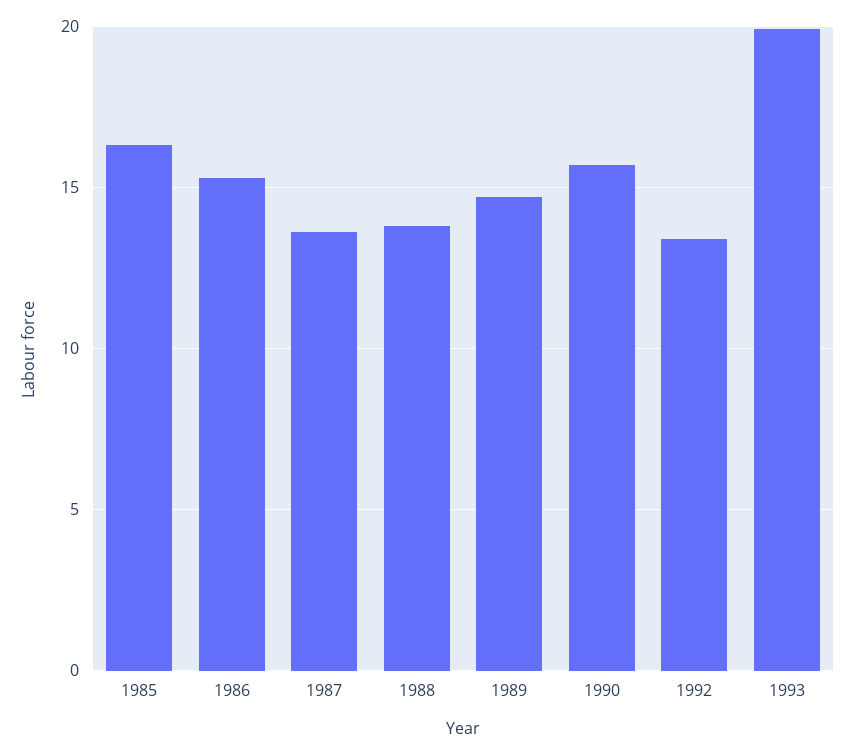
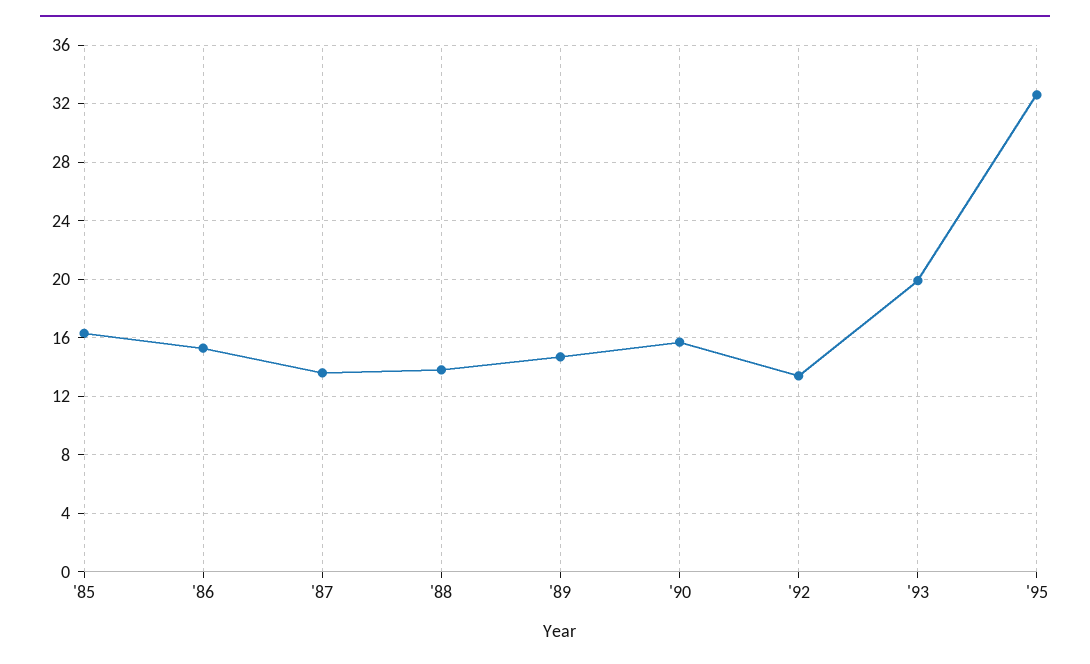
'95: none -> 32.5

